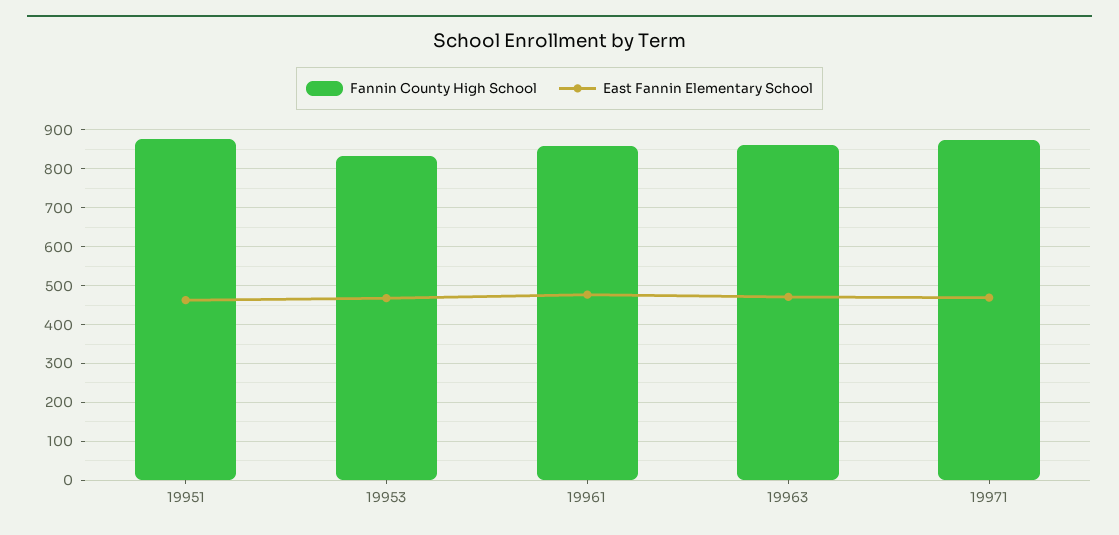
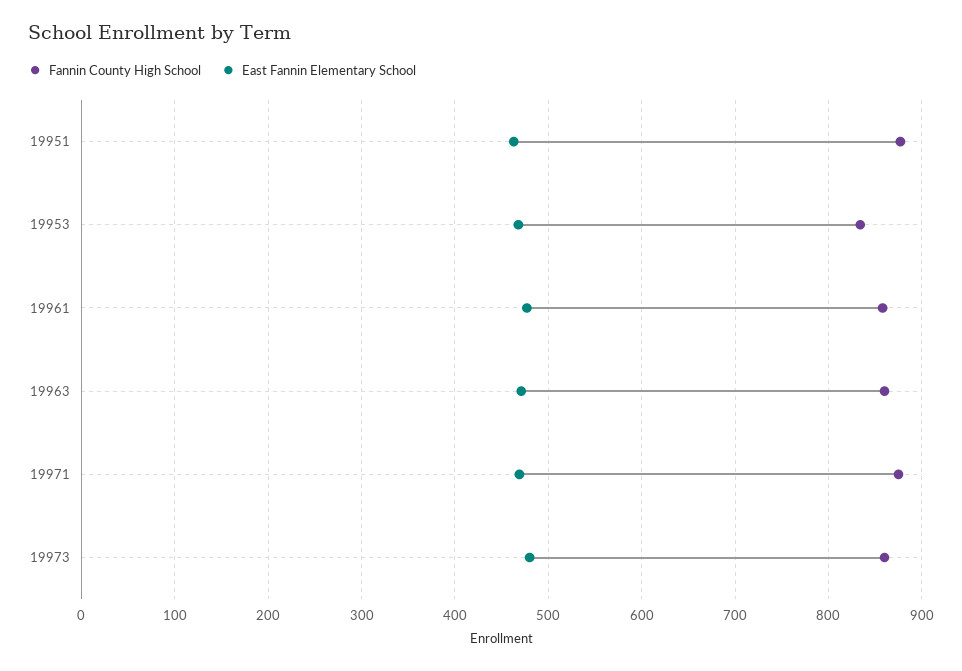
Fannin County High School, 19973: none -> 860
East Fannin Elementary School, 19973: none -> 480

